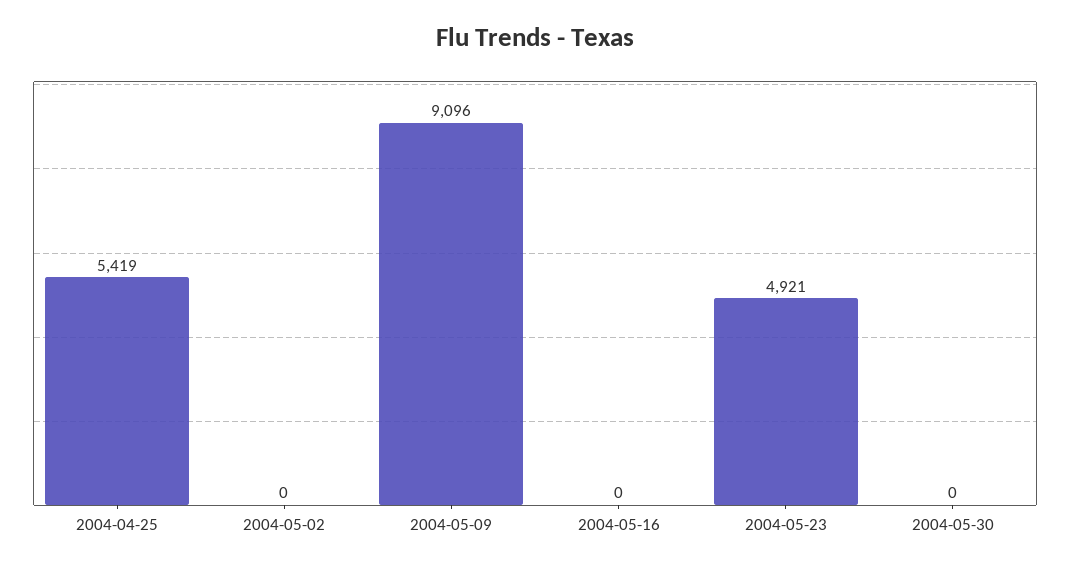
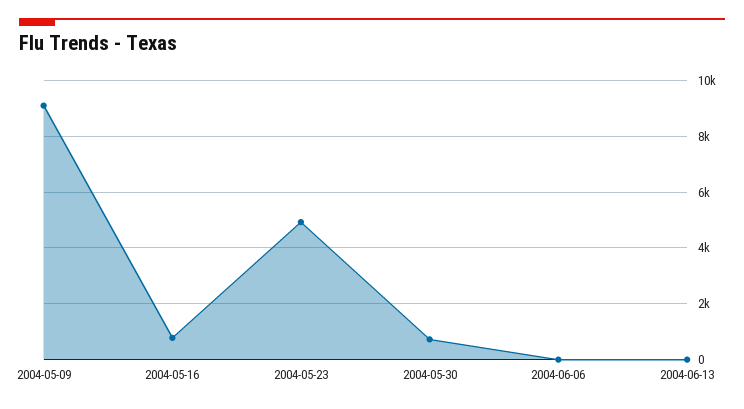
2004-04-25: 5419 -> none
2004-05-02: 0 -> none
2004-05-16: 0 -> 750
2004-05-30: 0 -> 750
2004-06-06: none -> 0
2004-06-13: none -> 0

